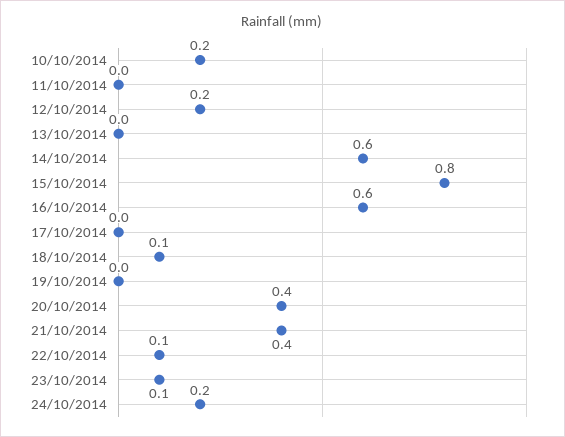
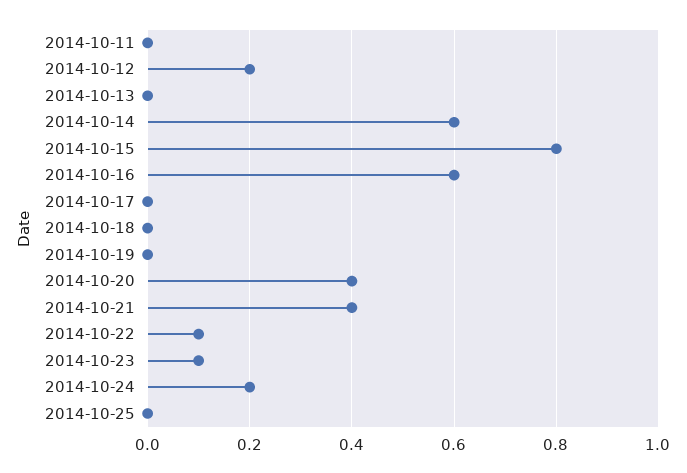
10/10/2014: 0.2 -> none
18/10/2014: 0.1 -> 0
2014-10-25: none -> 0

